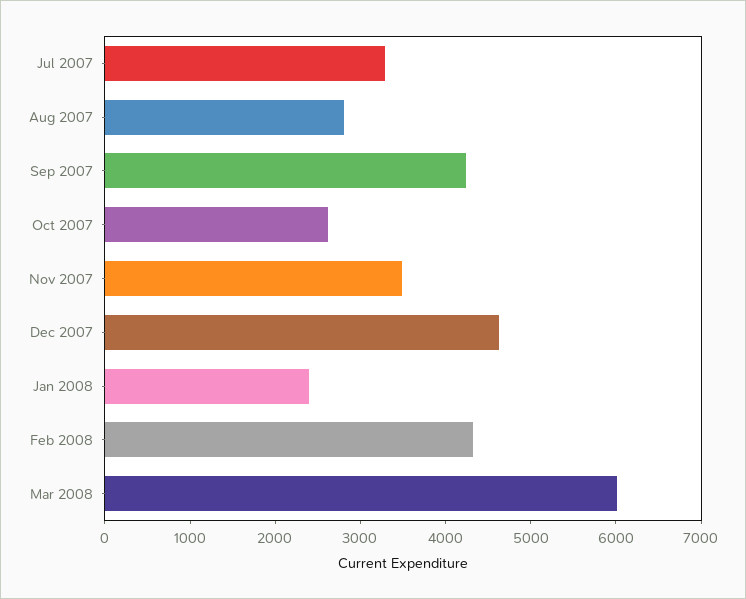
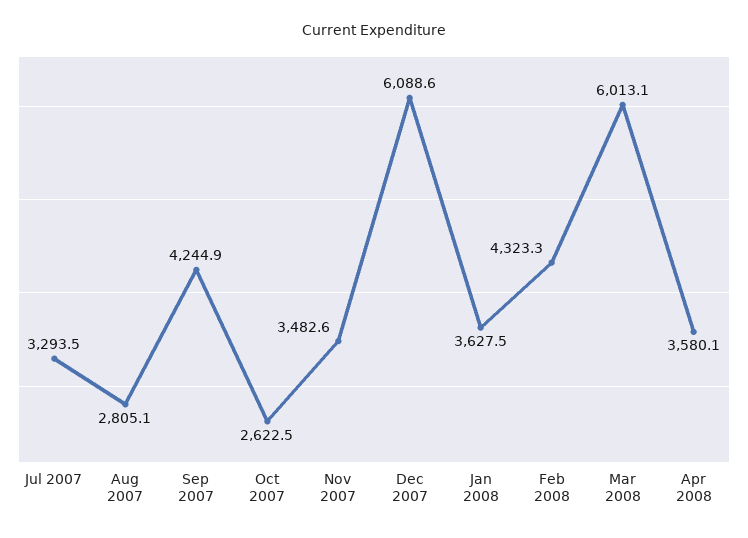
Dec 2007: 4600 -> 6088.6
Jan 2008: 2400 -> 3627.5
Apr 2008: none -> 3580.1

